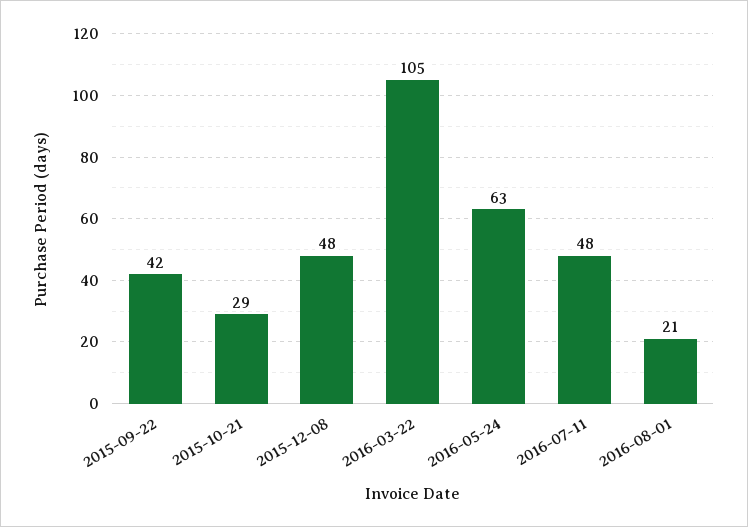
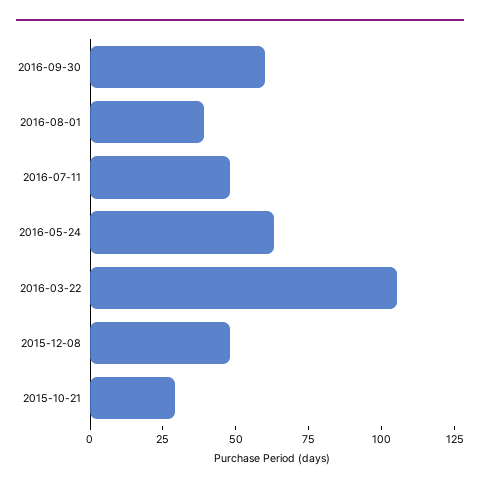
2015-09-22: 42 -> none
2016-08-01: 21 -> 40
2016-09-30: none -> 60

